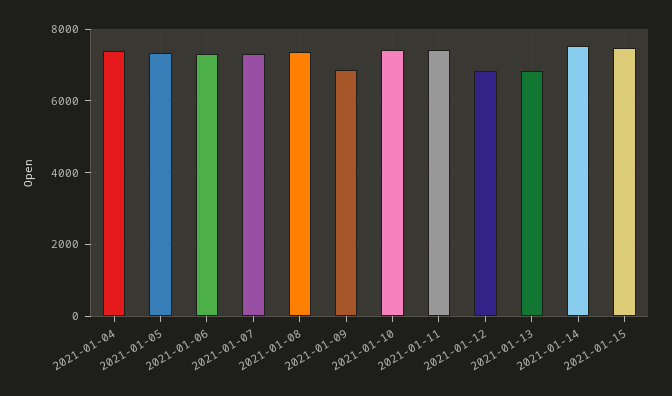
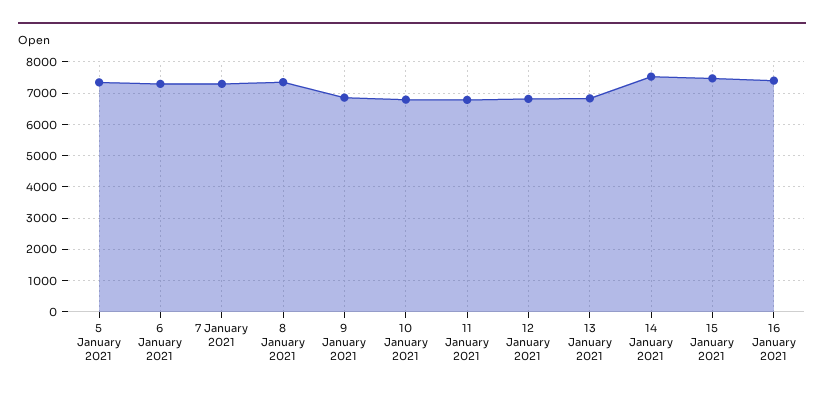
2021-01-04: 7400 -> none
2021-01-10: 7400 -> 6800
2021-01-11: 7400 -> 6800
16 January 2021: none -> 7400

